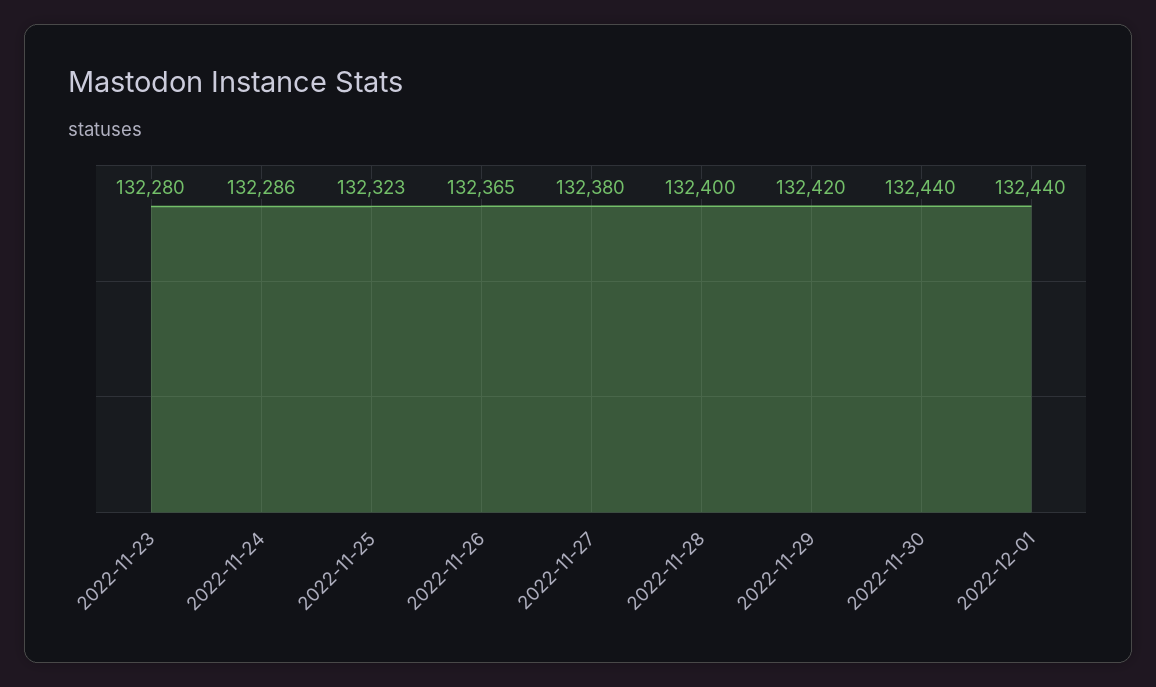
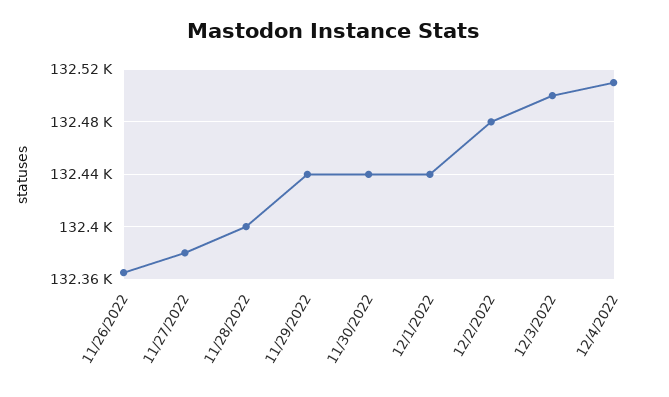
2022-11-23: 132280 -> none
2022-11-24: 132286 -> none
2022-11-25: 132323 -> none
2022-11-29: 132420 -> 132440
12/2/2022: none -> 132480
12/3/2022: none -> 132500
12/4/2022: none -> 132510

